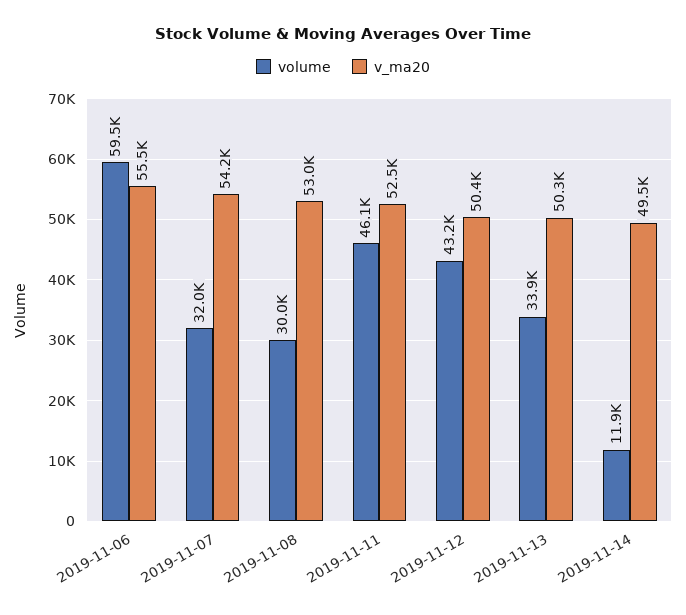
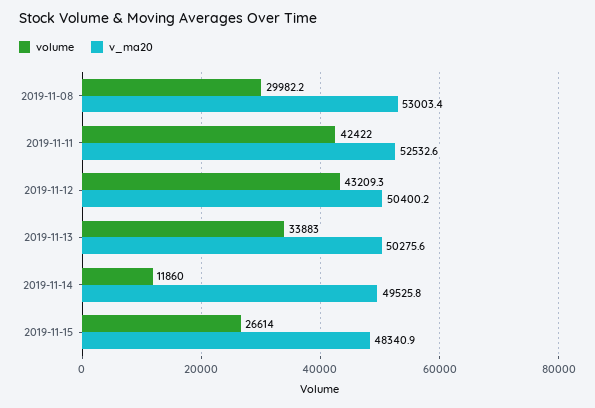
volume, 2019-11-06: 59500 -> none
v_ma20, 2019-11-06: 55500 -> none
volume, 2019-11-07: 32000 -> none
v_ma20, 2019-11-07: 54200 -> none
volume, 2019-11-11: 46100 -> 42422
volume, 2019-11-15: none -> 26614
v_ma20, 2019-11-15: none -> 48340.9

